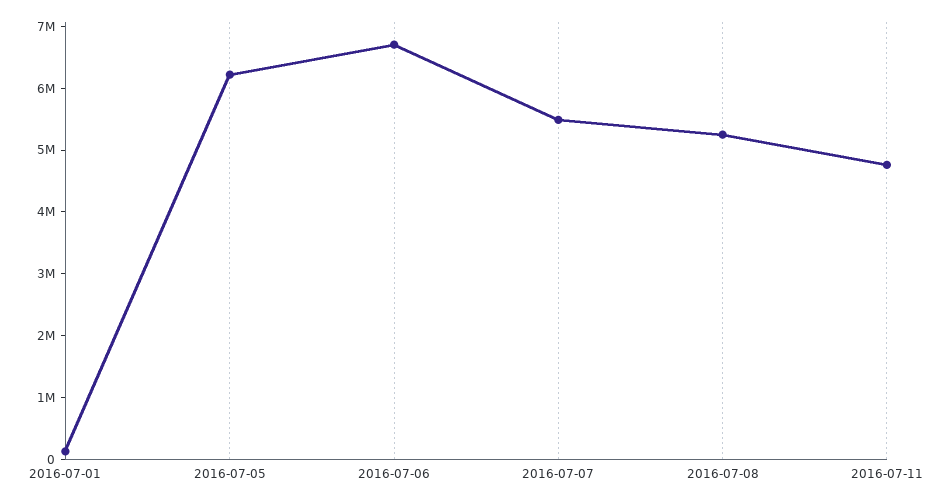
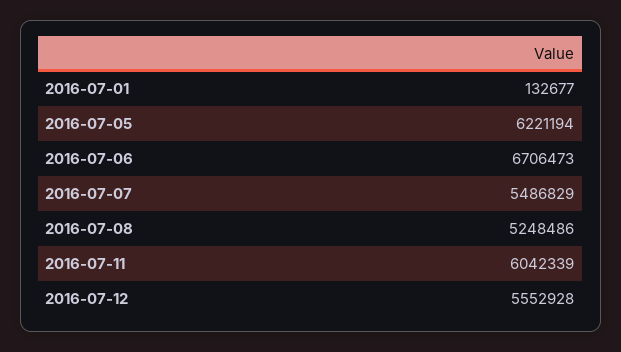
2016-07-11: 4800000 -> 6042339
2016-07-12: none -> 5552928

